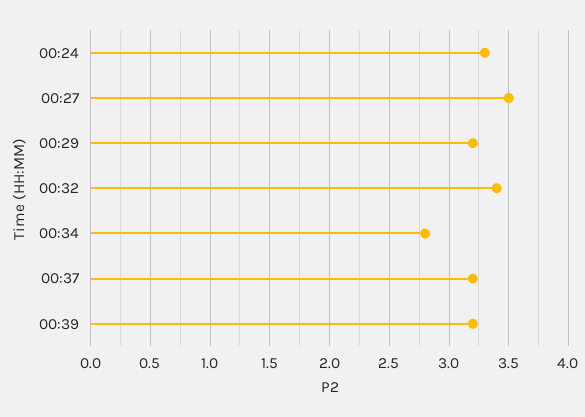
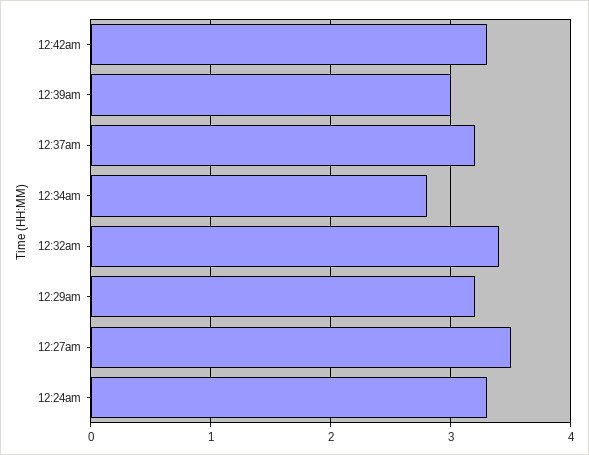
00:39: 3.2 -> 3
12:42am: none -> 3.3

